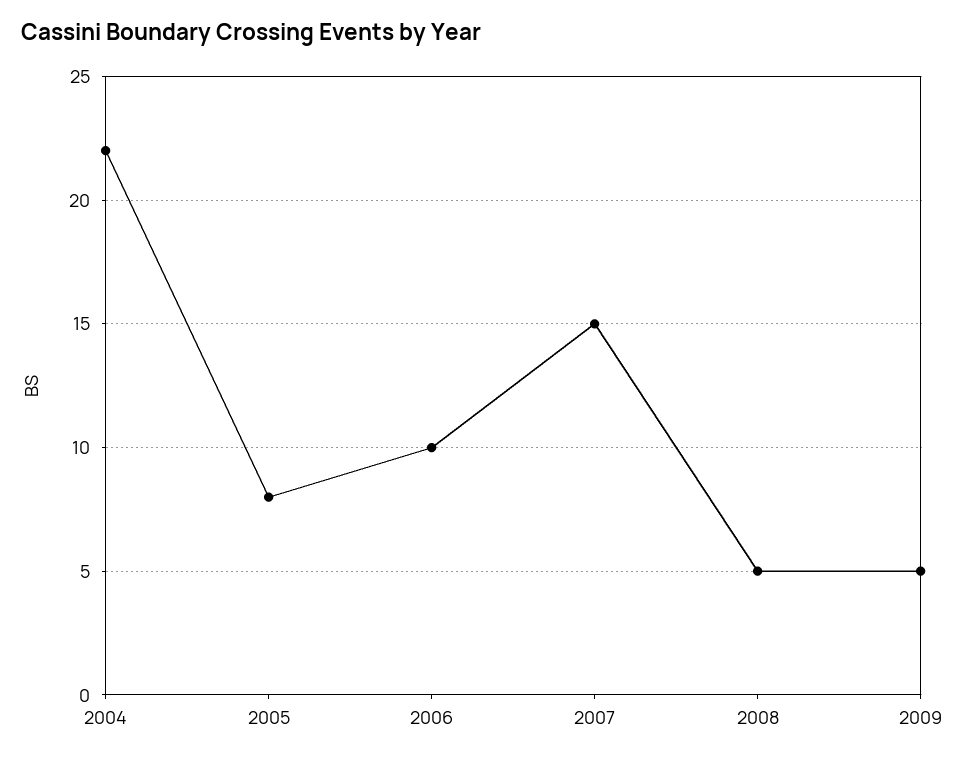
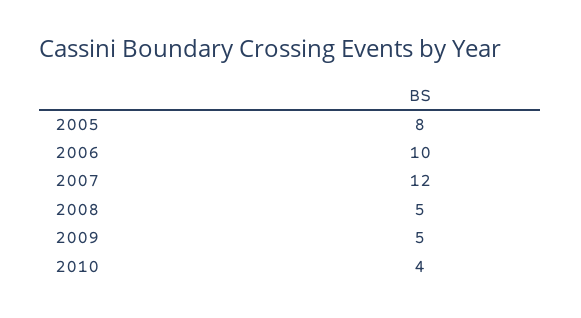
2004: 22 -> none
2007: 15 -> 12
2010: none -> 4

